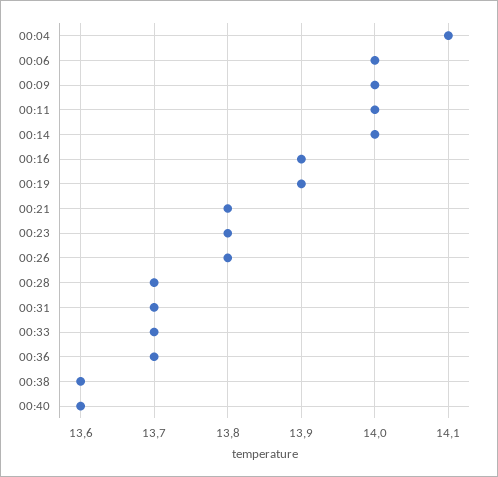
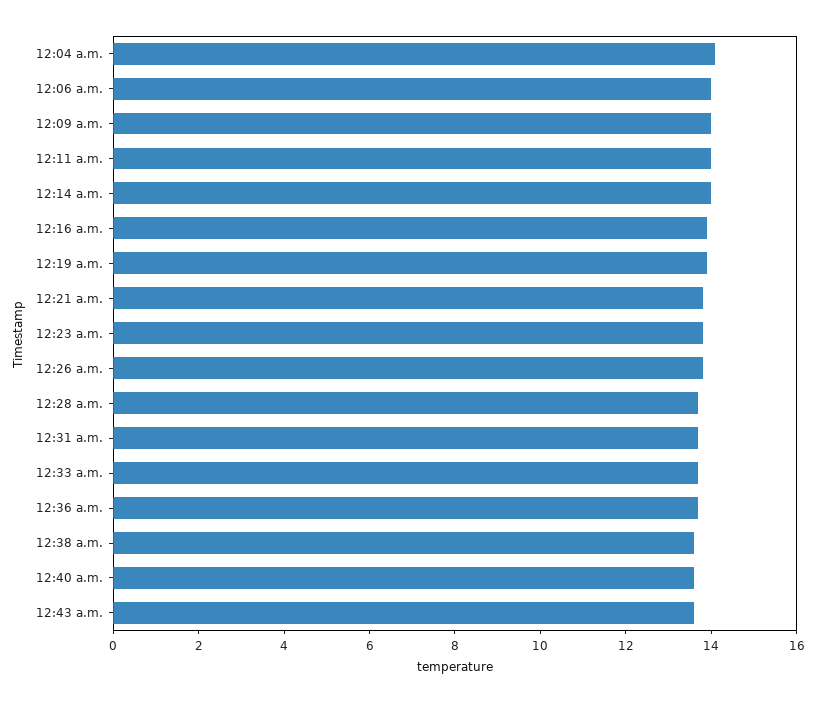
12:43 a.m.: none -> 13.5

